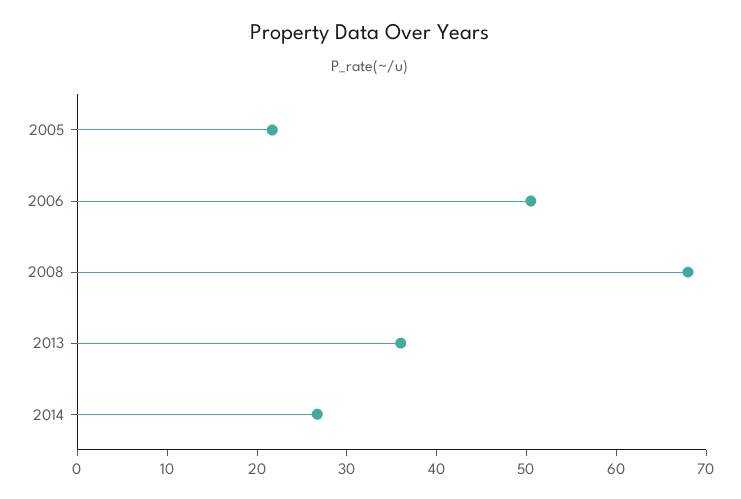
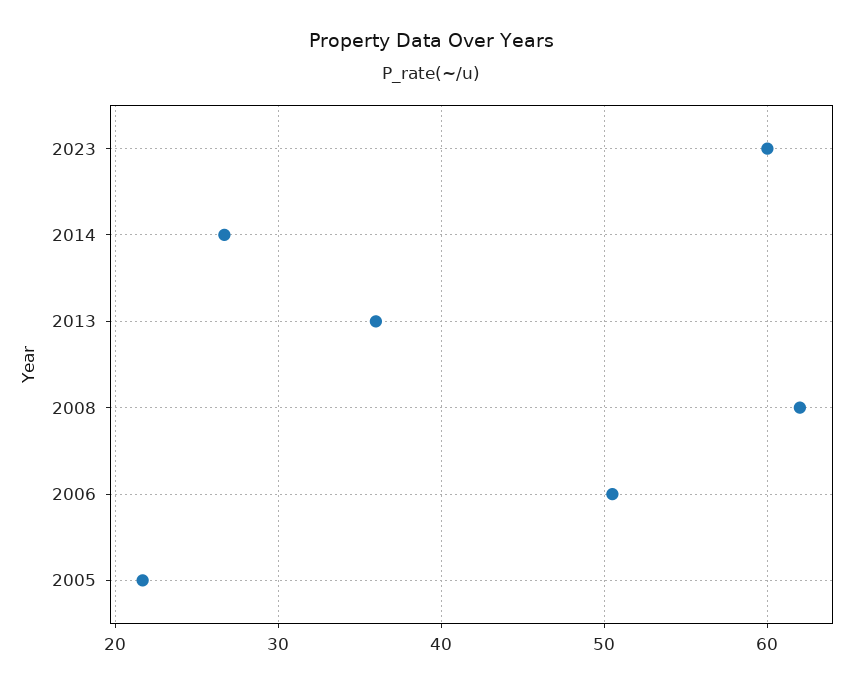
2008: 68 -> 62
2023: none -> 60

